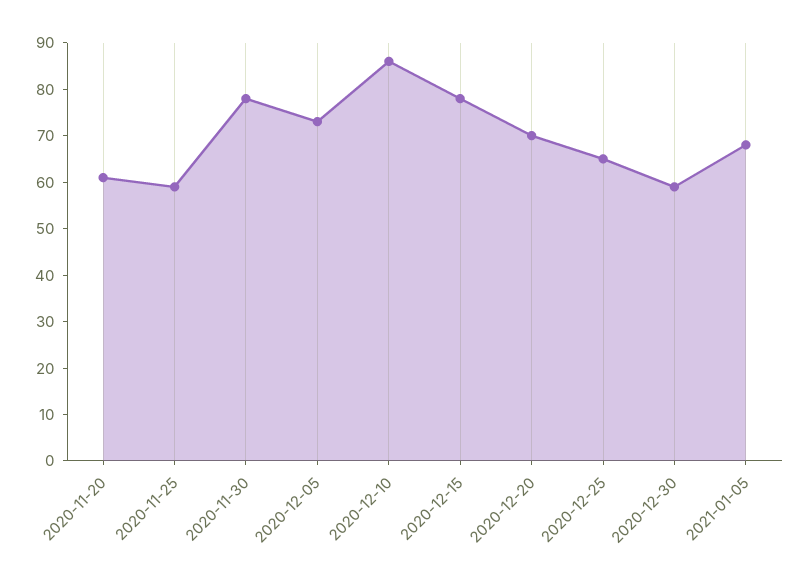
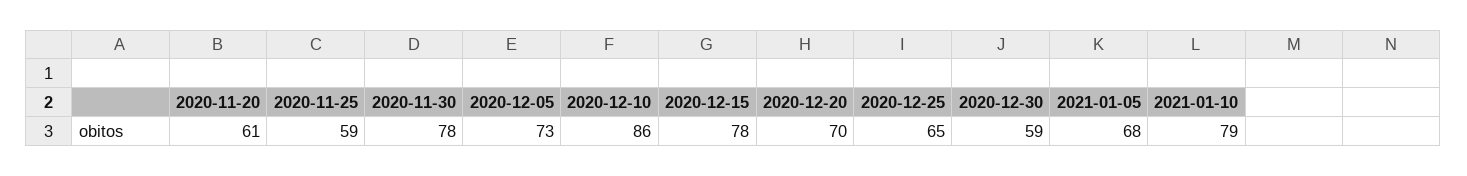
2021-01-10: none -> 79

